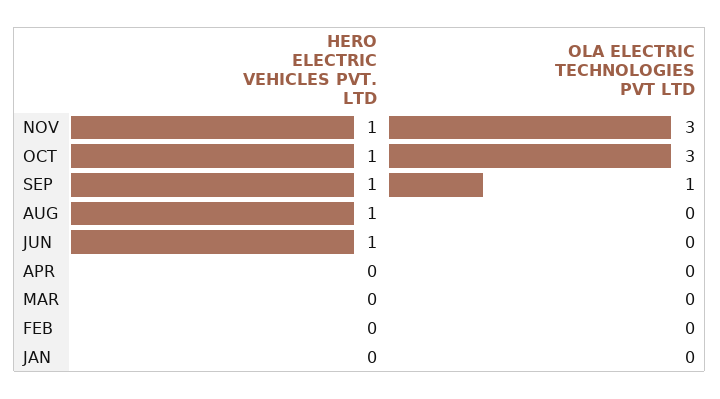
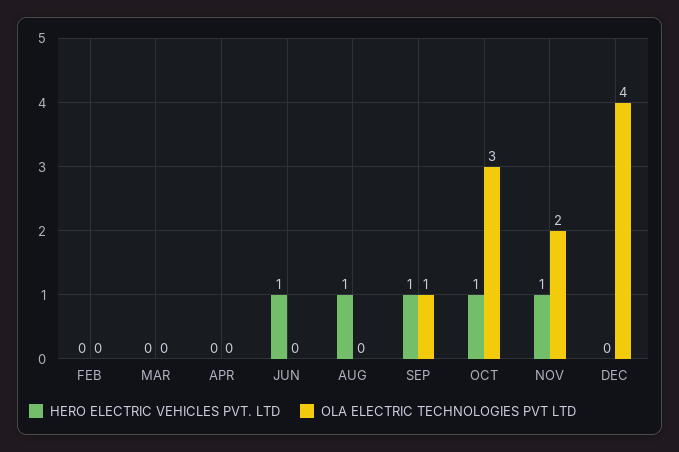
OLA ELECTRIC TECHNOLOGIES PVT LTD, NOV: 3 -> 2
HERO ELECTRIC VEHICLES PVT. LTD, JAN: 0 -> none
OLA ELECTRIC TECHNOLOGIES PVT LTD, JAN: 0 -> none
HERO ELECTRIC VEHICLES PVT. LTD, DEC: none -> 0
OLA ELECTRIC TECHNOLOGIES PVT LTD, DEC: none -> 4

